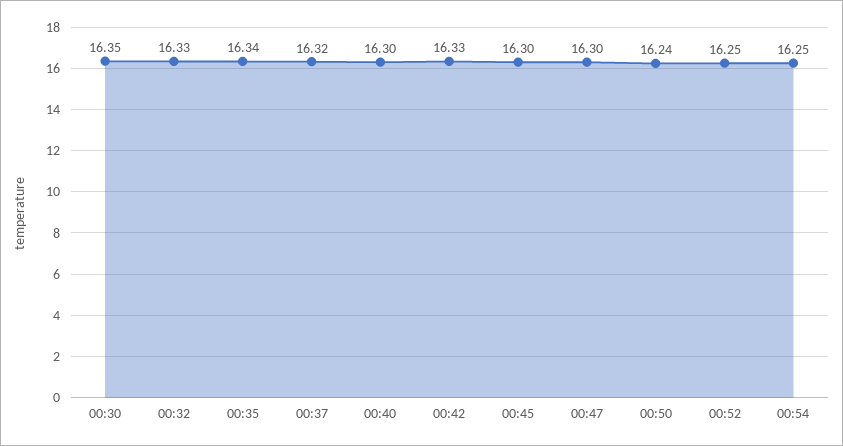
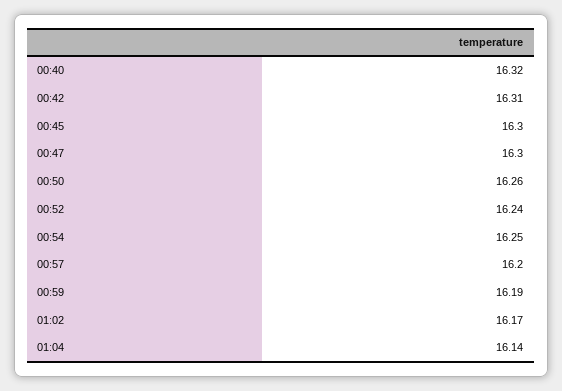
00:30: 16.35 -> none
00:32: 16.33 -> none
00:35: 16.34 -> none
00:37: 16.32 -> none
00:40: 16.3 -> 16.32
00:42: 16.33 -> 16.31
00:50: 16.24 -> 16.26
00:52: 16.25 -> 16.24
00:57: none -> 16.2
00:59: none -> 16.19
01:02: none -> 16.17
01:04: none -> 16.14

